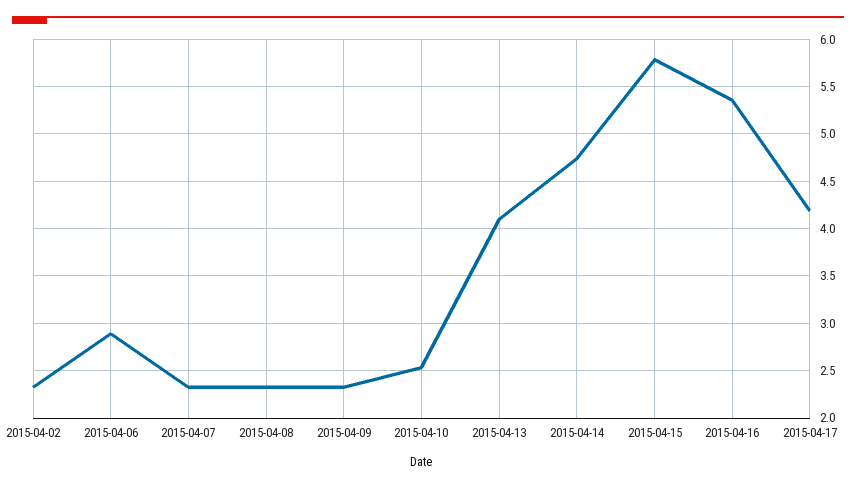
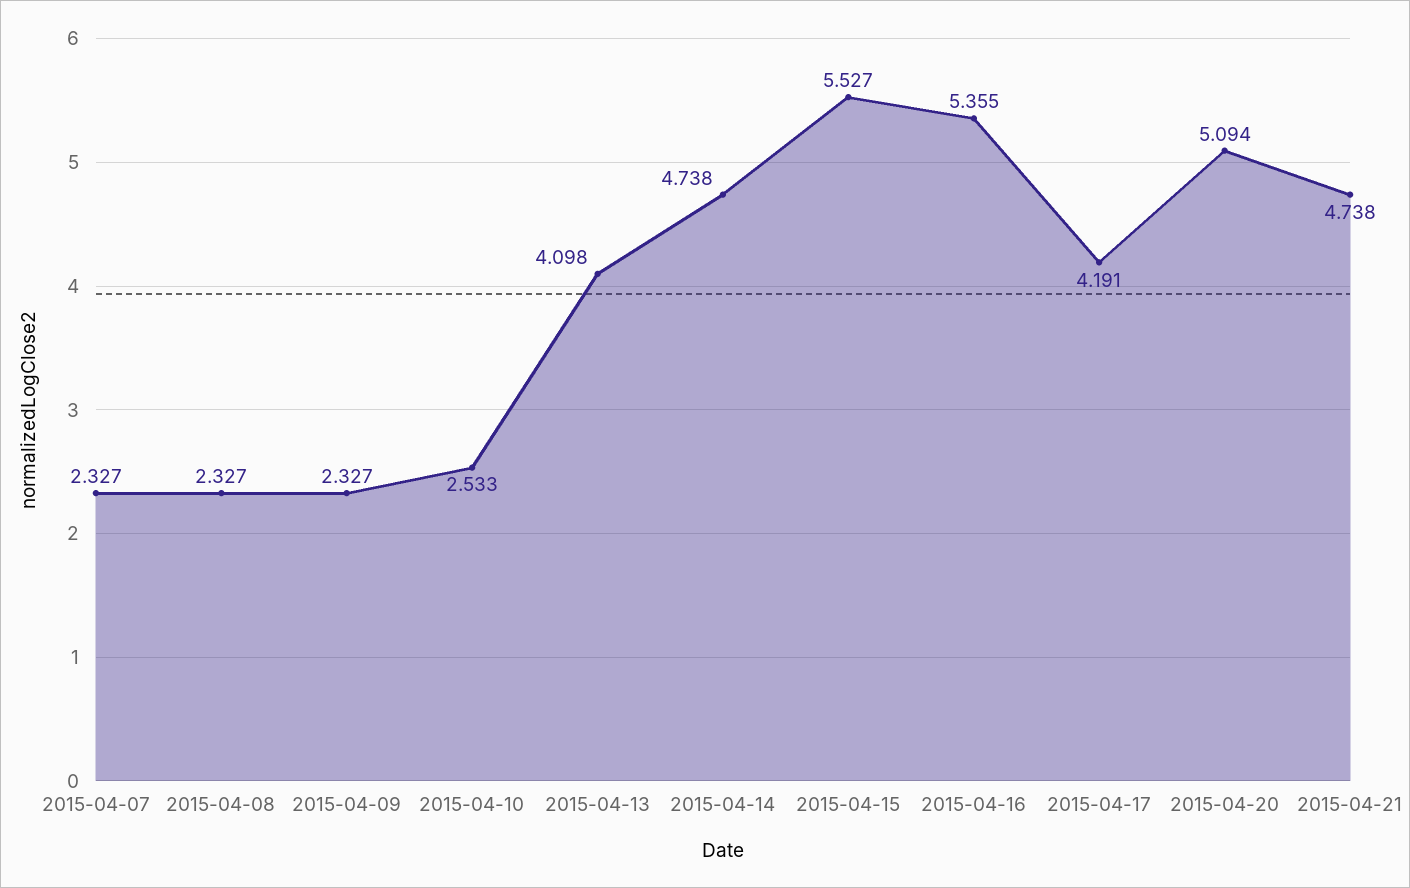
2015-04-02: 2.3 -> none
2015-04-06: 2.9 -> none
2015-04-15: 5.8 -> 5.527
2015-04-20: none -> 5.094
2015-04-21: none -> 4.738

